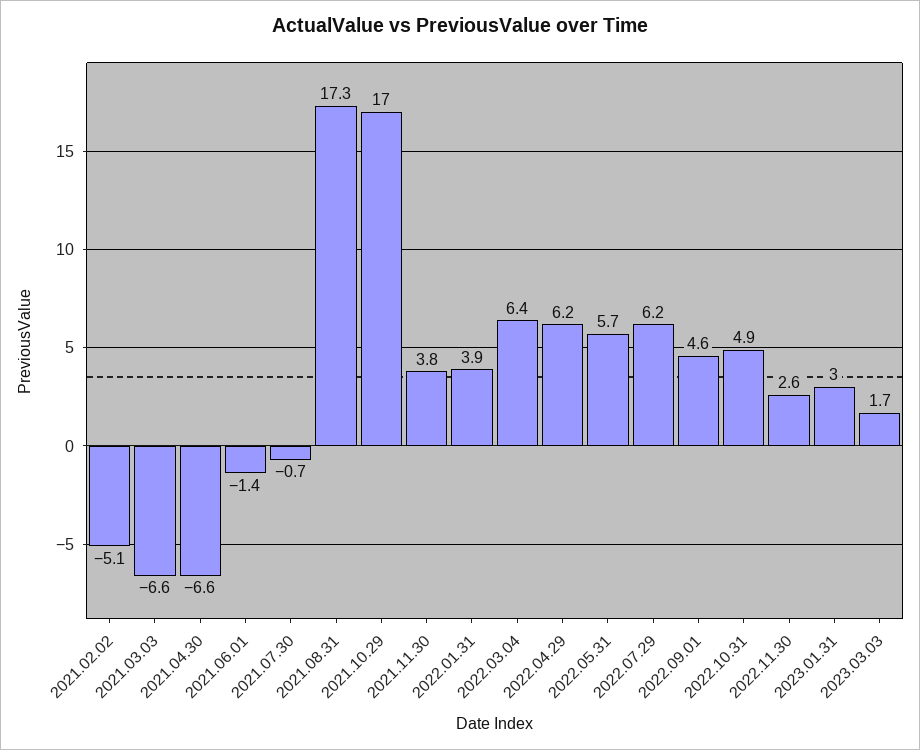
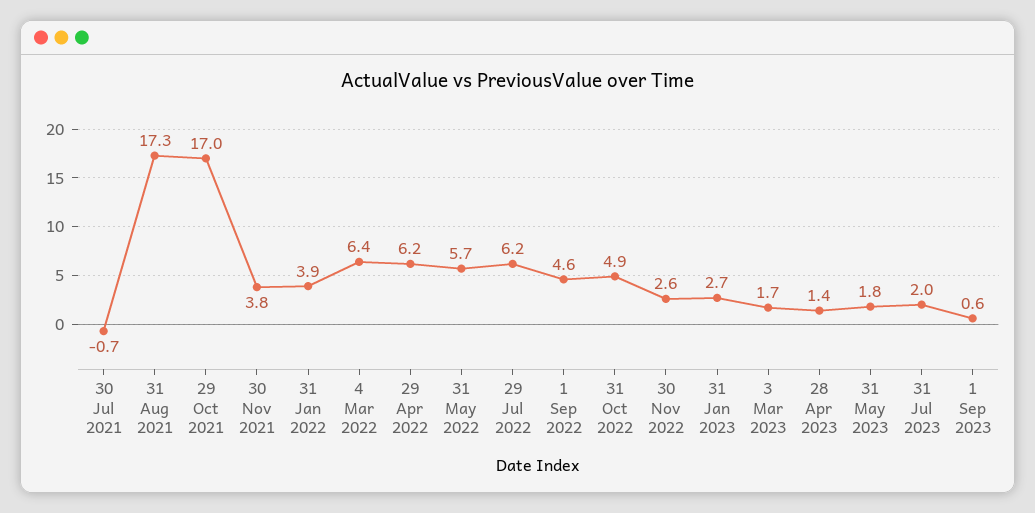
2021.02.02: -5.1 -> none
2021.03.03: -6.6 -> none
2021.04.30: -6.6 -> none
2021.06.01: -1.4 -> none
2023.01.31: 3 -> 2.7
28 Apr 2023: none -> 1.4
31 May 2023: none -> 1.8
31 Jul 2023: none -> 2
1 Sep 2023: none -> 0.6

